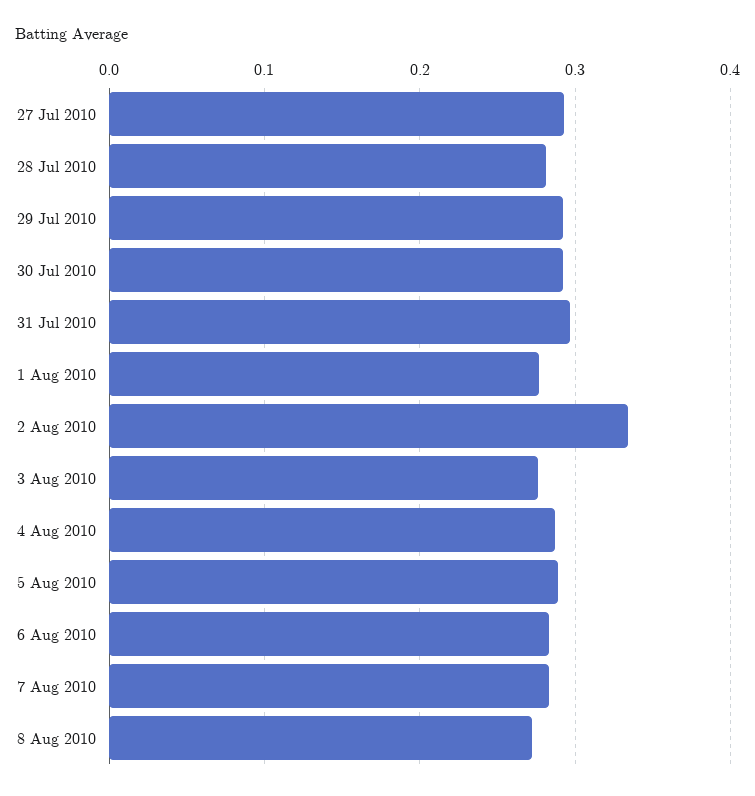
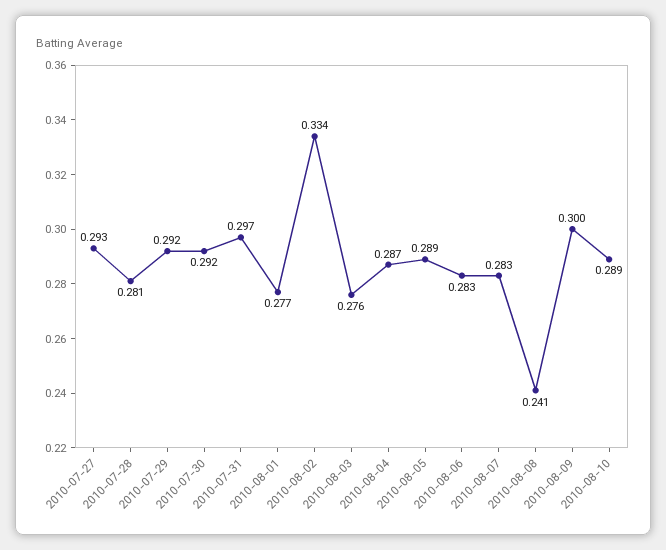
8 Aug 2010: 0.27 -> 0.241
2010-08-09: none -> 0.3
2010-08-10: none -> 0.289

